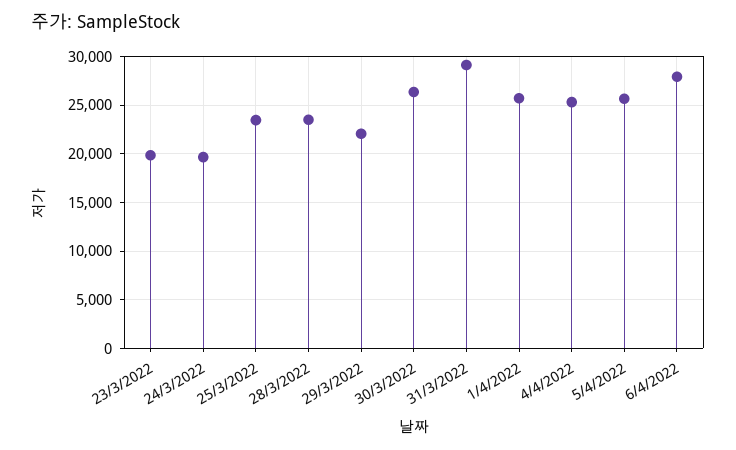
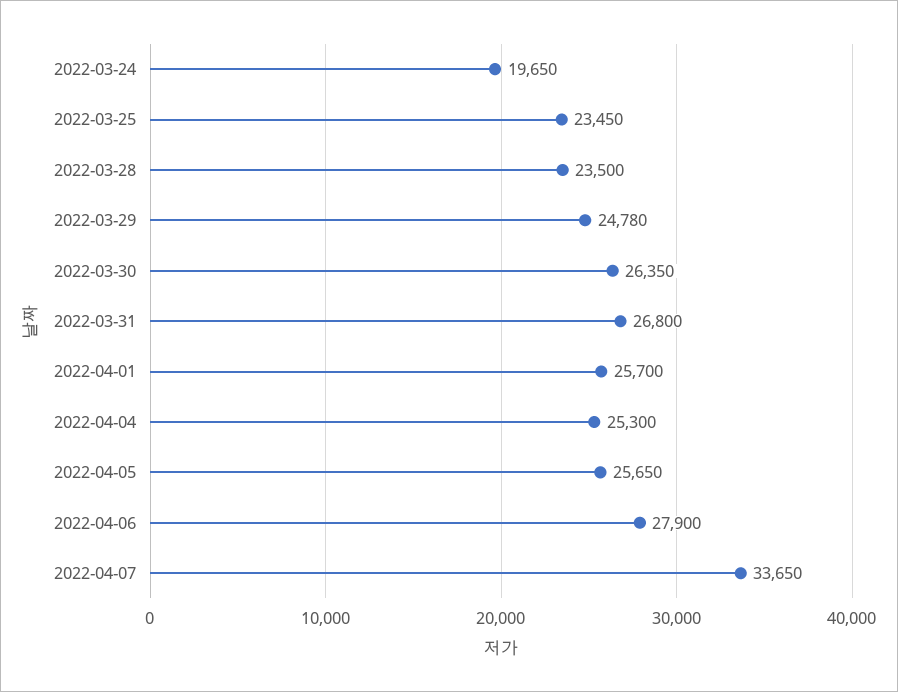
23/3/2022: 20000 -> none
29/3/2022: 22000 -> 24780
31/3/2022: 29000 -> 26800
2022-04-07: none -> 33650

